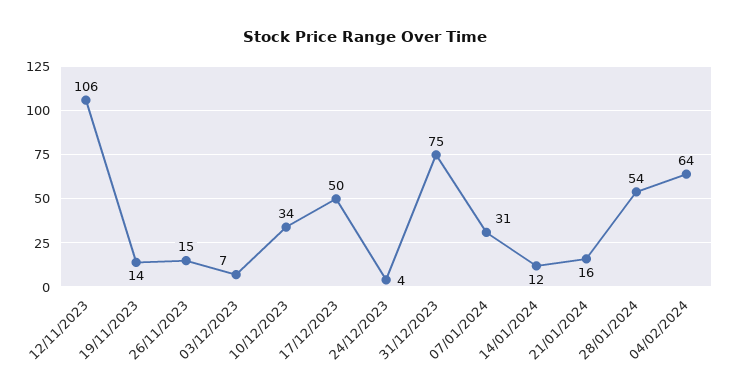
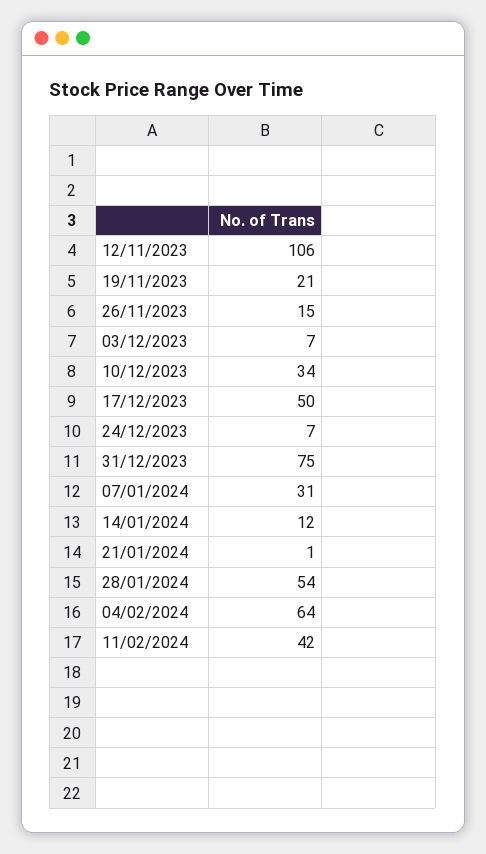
19/11/2023: 14 -> 21
24/12/2023: 4 -> 7
21/01/2024: 16 -> 1
11/02/2024: none -> 42

